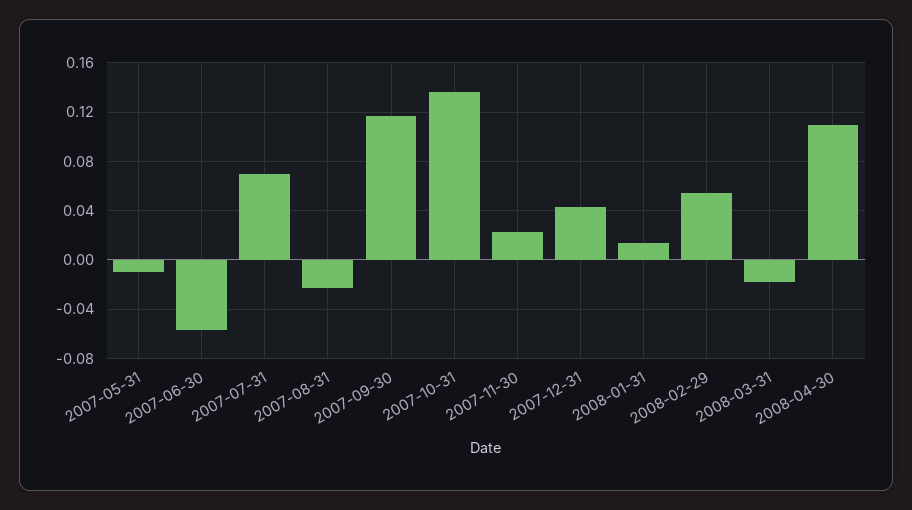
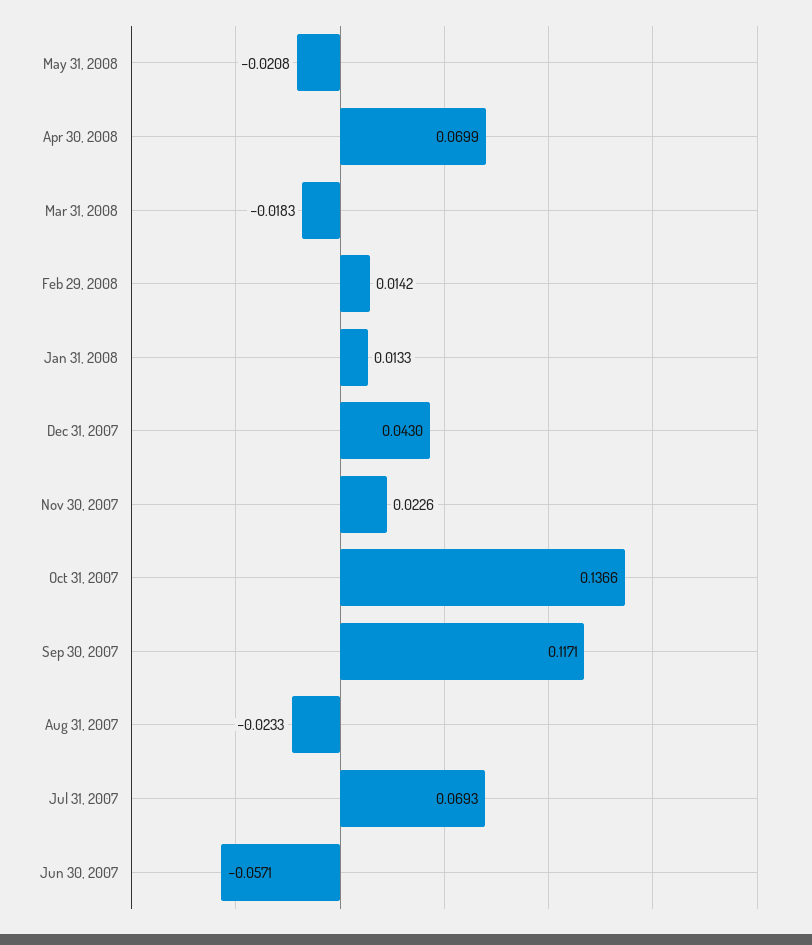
2007-05-31: -0.01 -> none
2008-02-29: 0.055 -> 0.0142
2008-04-30: 0.11 -> 0.0699
May 31, 2008: none -> -0.0208

